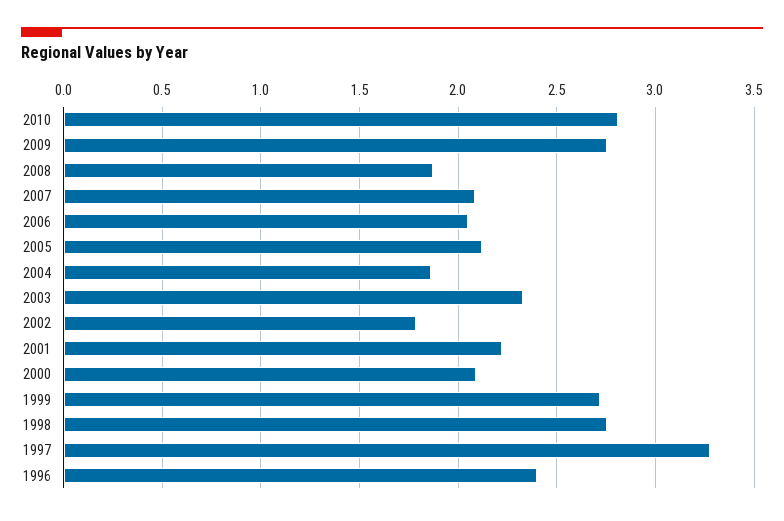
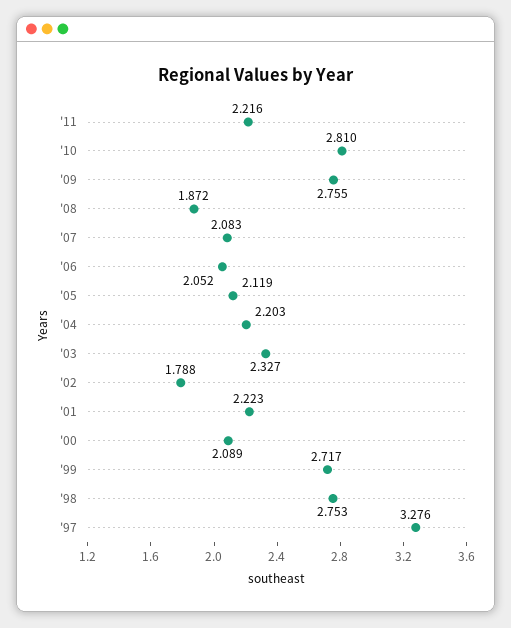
2004: 1.85 -> 2.203
1996: 2.4 -> none
'11: none -> 2.216

